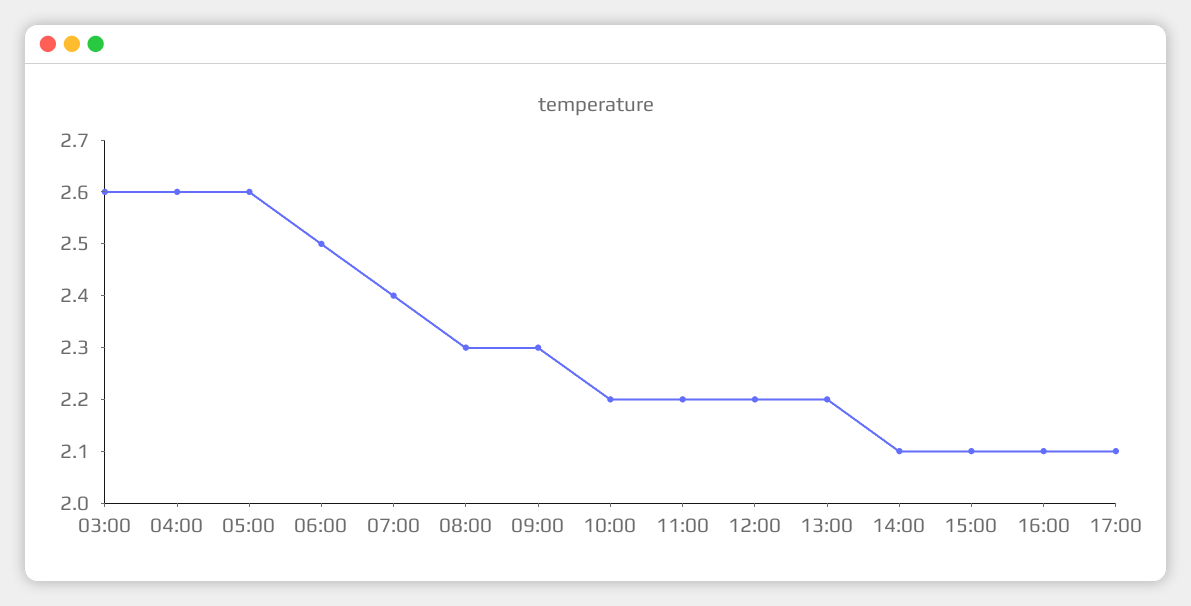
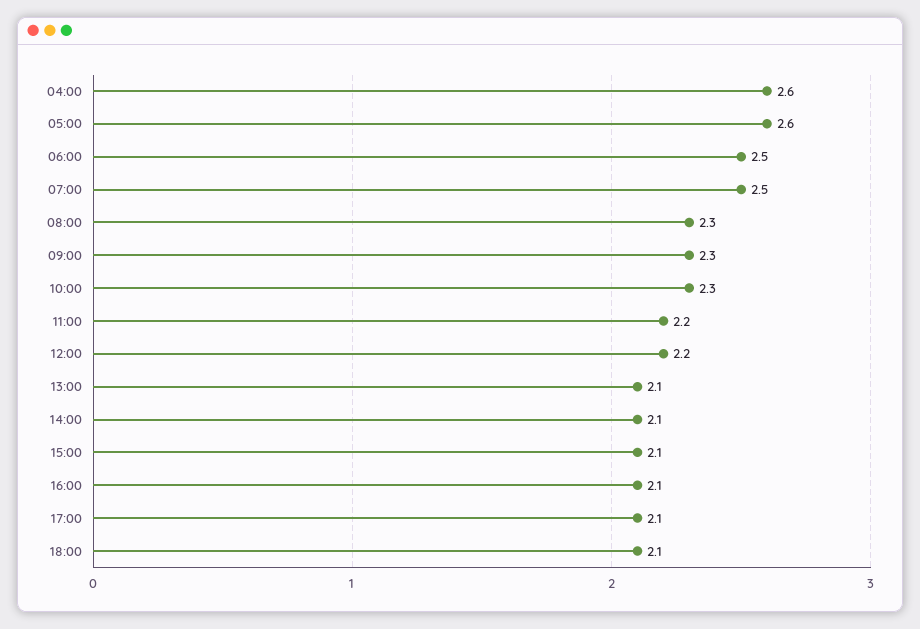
03:00: 2.6 -> none
07:00: 2.4 -> 2.5
10:00: 2.2 -> 2.3
13:00: 2.2 -> 2.1
18:00: none -> 2.1

